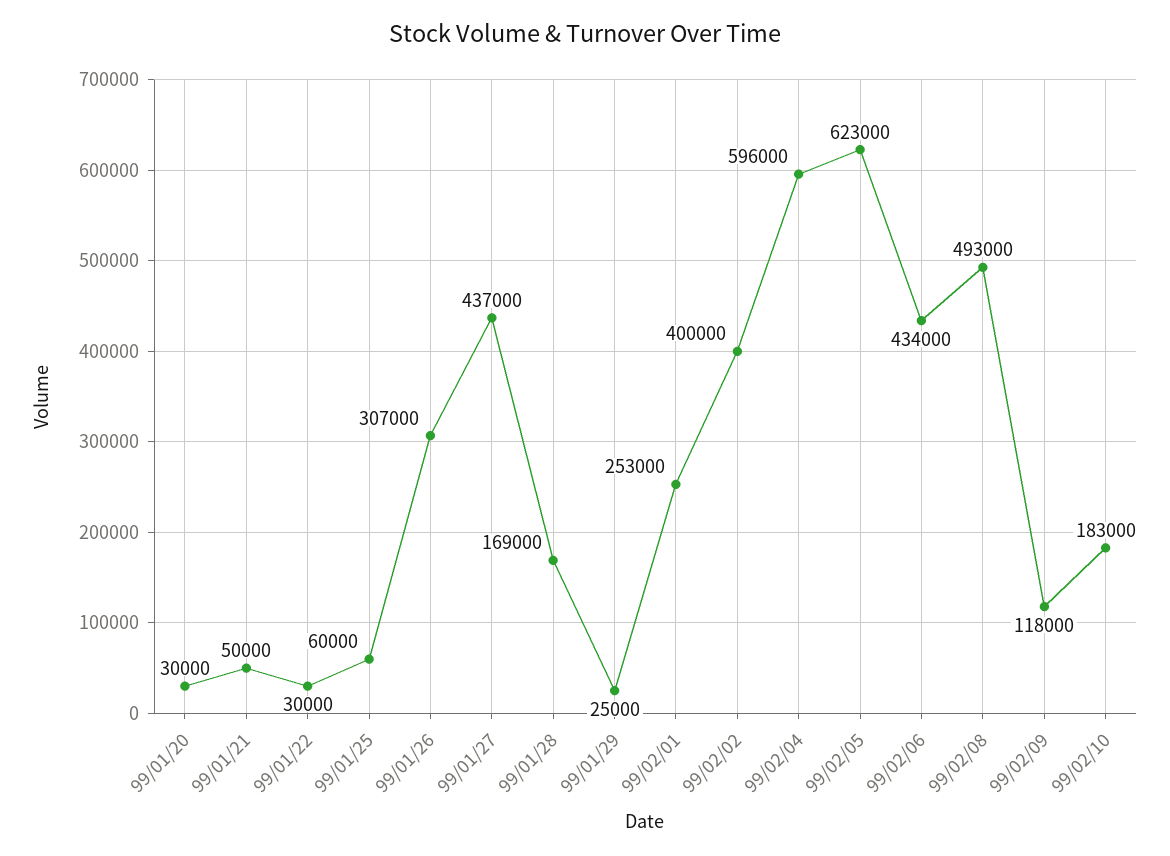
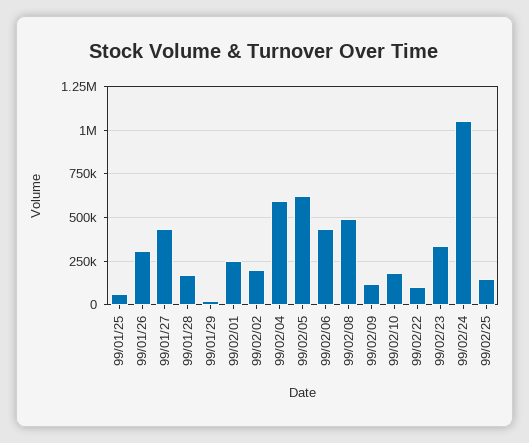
99/01/20: 30000 -> none
99/01/21: 50000 -> none
99/01/22: 30000 -> none
99/02/02: 400000 -> 200000
99/02/22: none -> 100000
99/02/23: none -> 350000
99/02/24: none -> 1050000
99/02/25: none -> 150000

